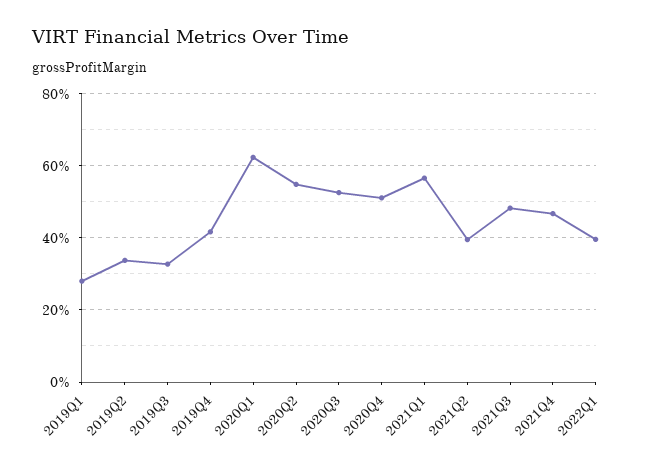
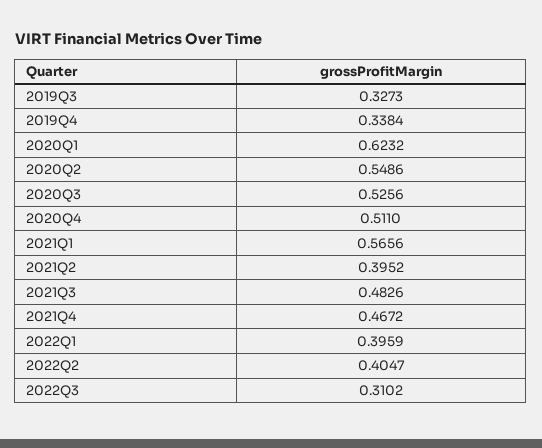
2019Q1: 0.28 -> none
2019Q2: 0.34 -> none
2019Q4: 0.42 -> 0.3384
2022Q2: none -> 0.4047
2022Q3: none -> 0.3102

